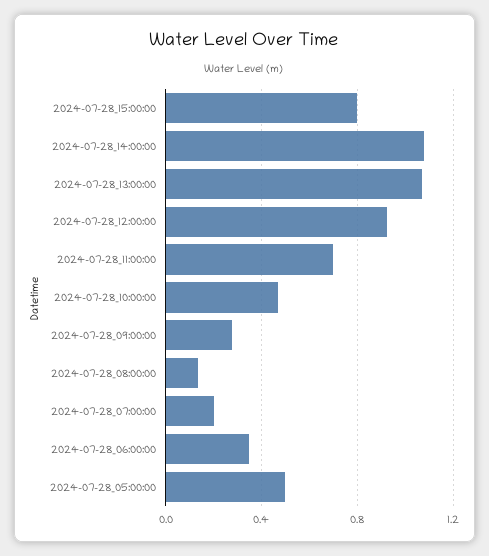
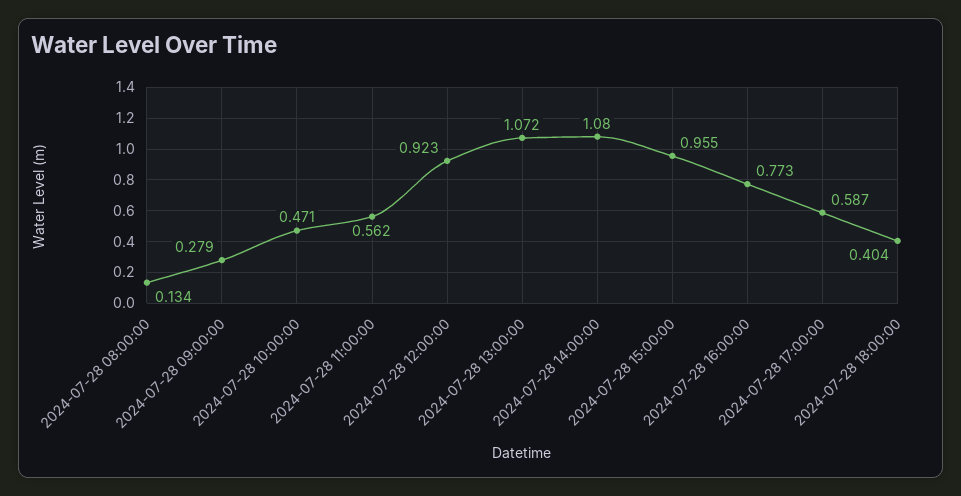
2024-07-28_15:00:00: 0.8 -> 0.955
2024-07-28_11:00:00: 0.7 -> 0.562
2024-07-28_07:00:00: 0.2 -> none
2024-07-28_06:00:00: 0.35 -> none
2024-07-28_05:00:00: 0.5 -> none
2024-07-28 16:00:00: none -> 0.773
2024-07-28 17:00:00: none -> 0.587
2024-07-28 18:00:00: none -> 0.404

